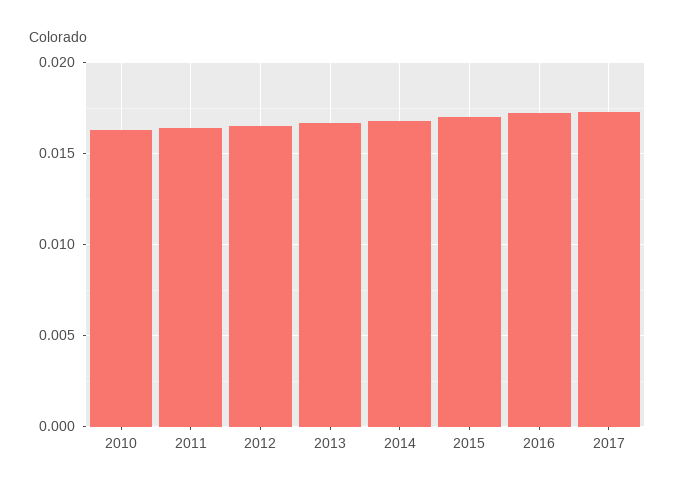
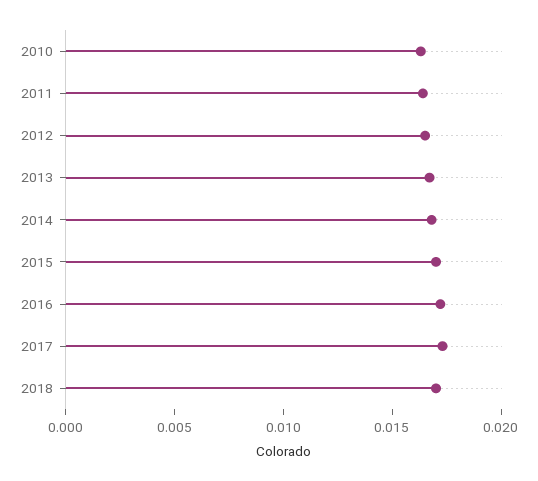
2018: none -> 0.017

